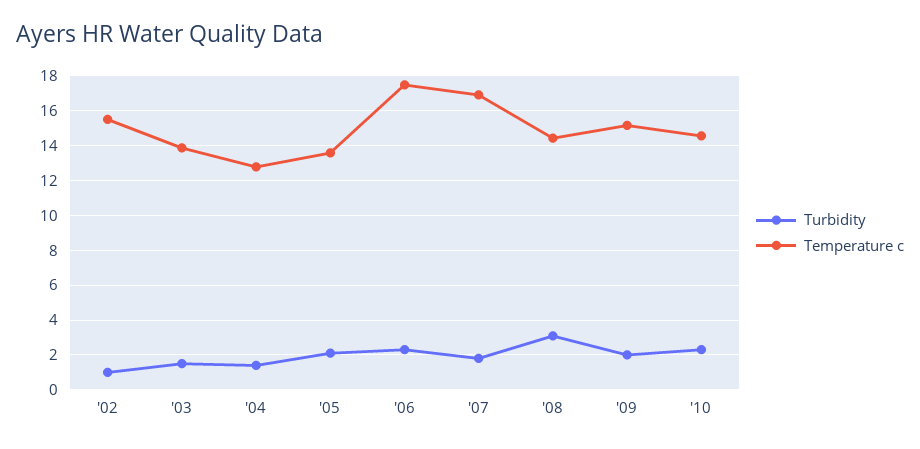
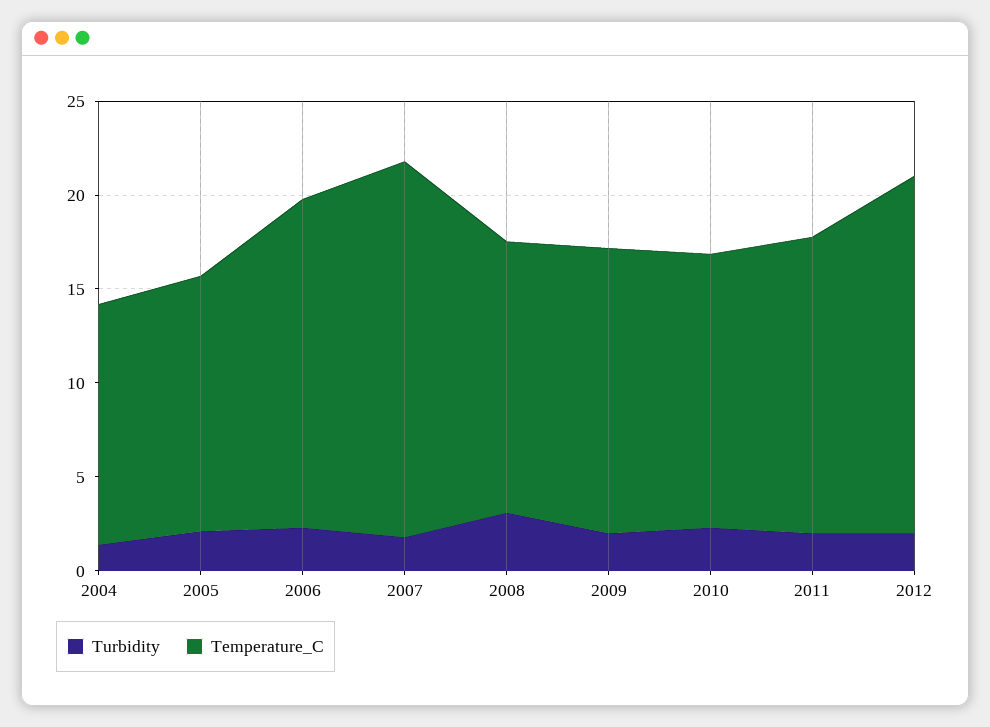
Turbidity, '02: 1 -> none
Temperature c, '02: 15.5 -> none
Turbidity, '03: 1.5 -> none
Temperature c, '03: 14 -> none
Temperature c, '07: 17 -> 20
Turbidity, 2011: none -> 2
Temperature c, 2011: none -> 16
Turbidity, 2012: none -> 2
Temperature c, 2012: none -> 19

